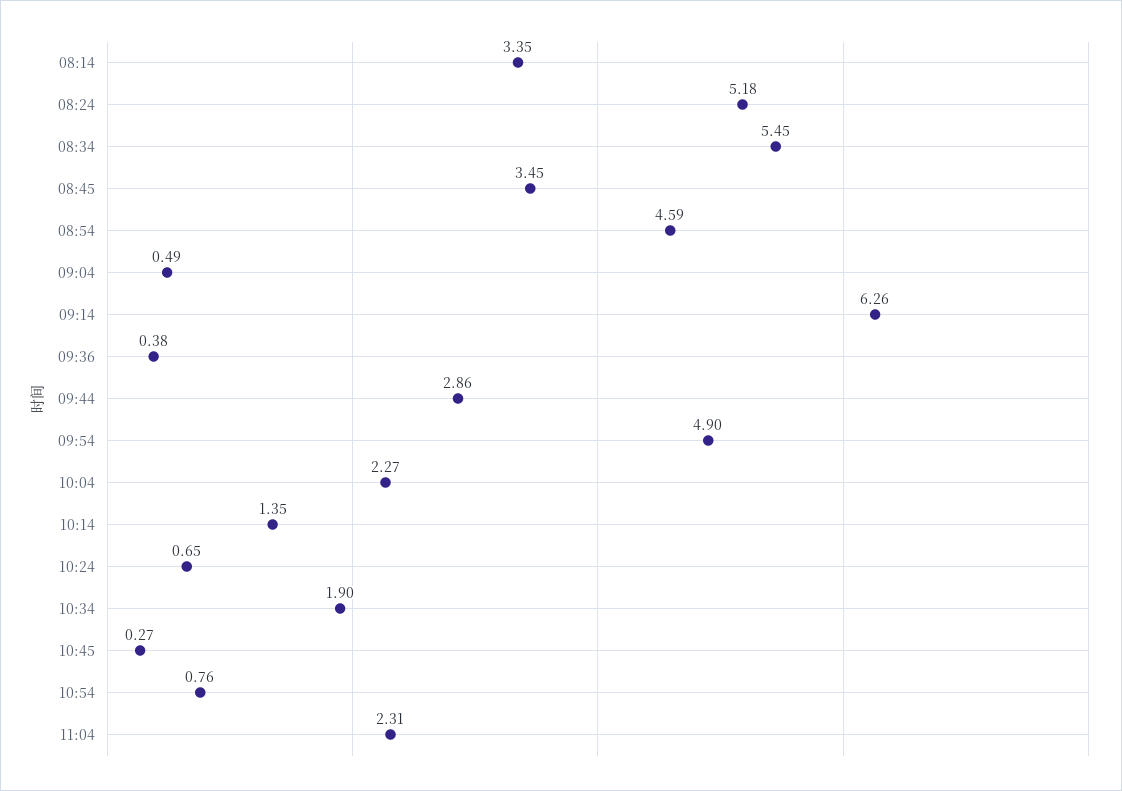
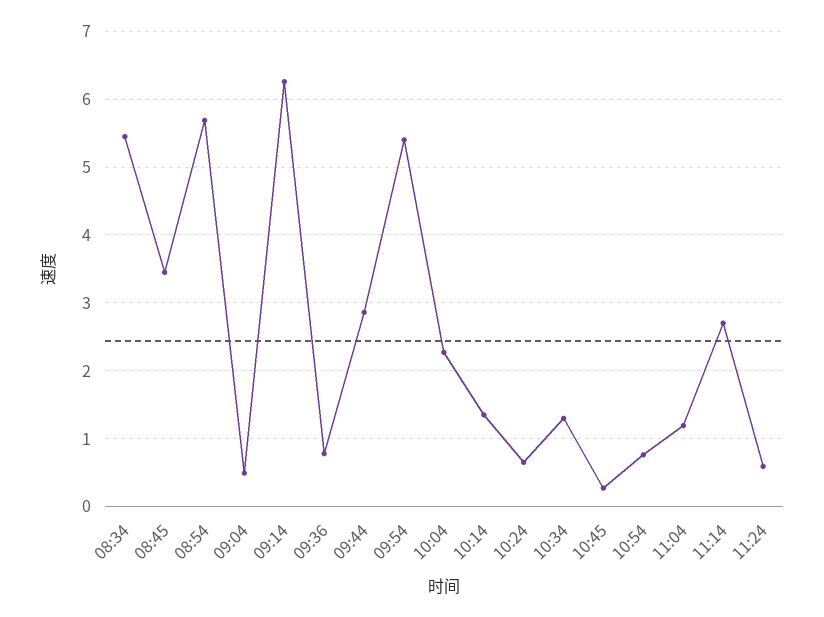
08:14: 3.35 -> none
08:24: 5.18 -> none
08:54: 4.59 -> 5.7
09:36: 0.38 -> 0.8
09:54: 4.9 -> 5.4
10:34: 1.9 -> 1.3
11:04: 2.31 -> 1.2
11:14: none -> 2.7
11:24: none -> 0.6

